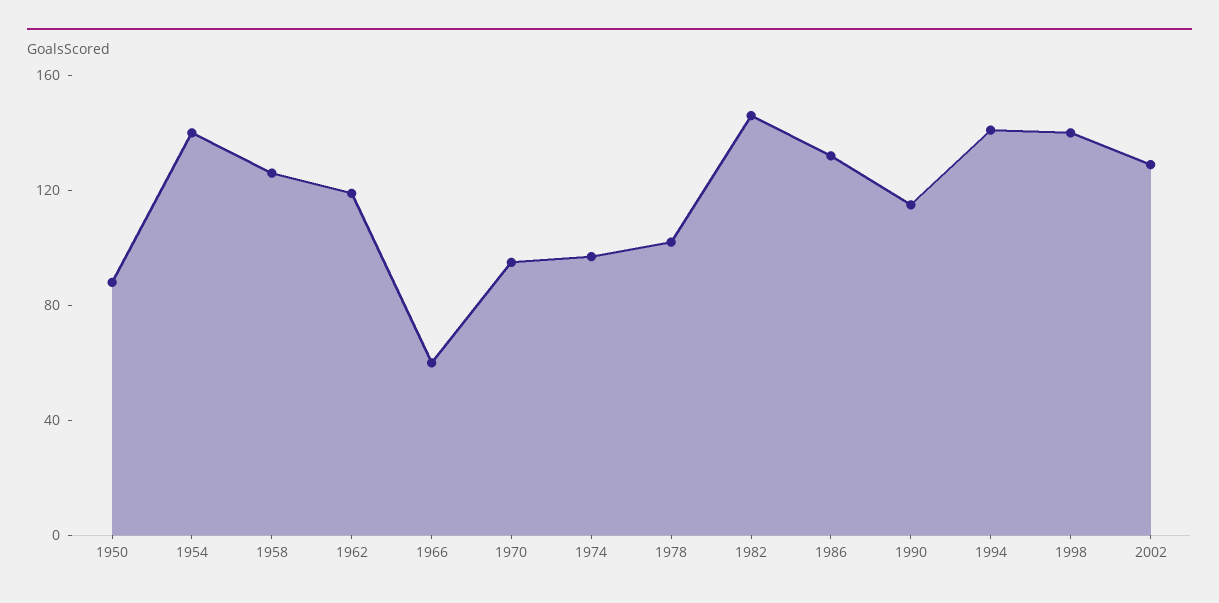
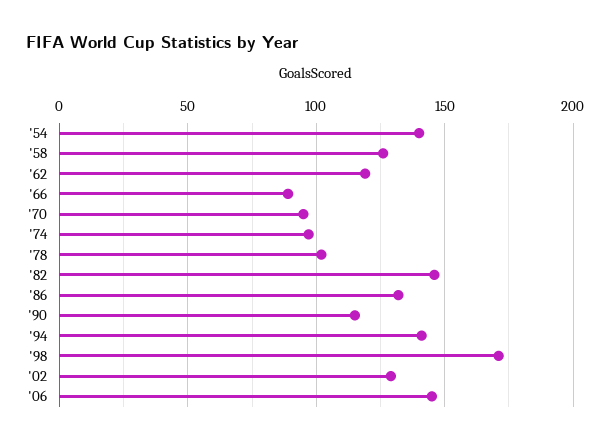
1950: 90 -> none
1966: 60 -> 90
1998: 140 -> 170
'06: none -> 145

